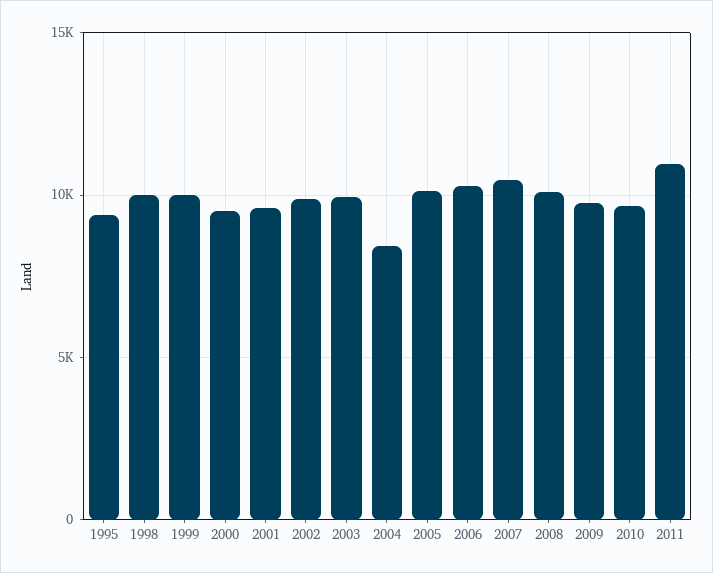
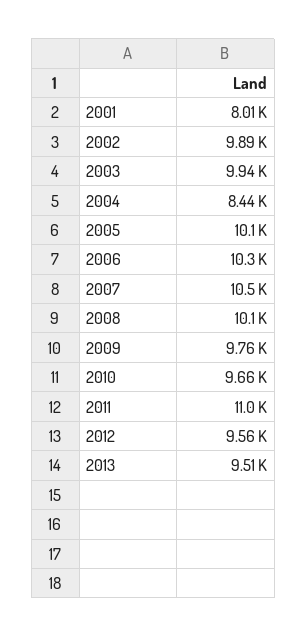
1995: 9500 -> none
1998: 10000 -> none
1999: 10000 -> none
2000: 9500 -> none
2001: 9500 -> 8010
2012: none -> 9560
2013: none -> 9510

